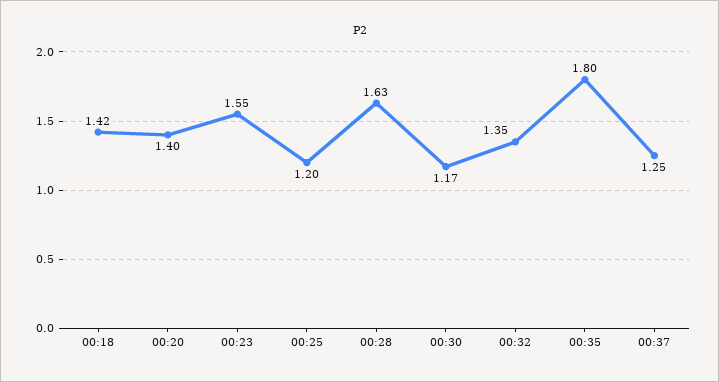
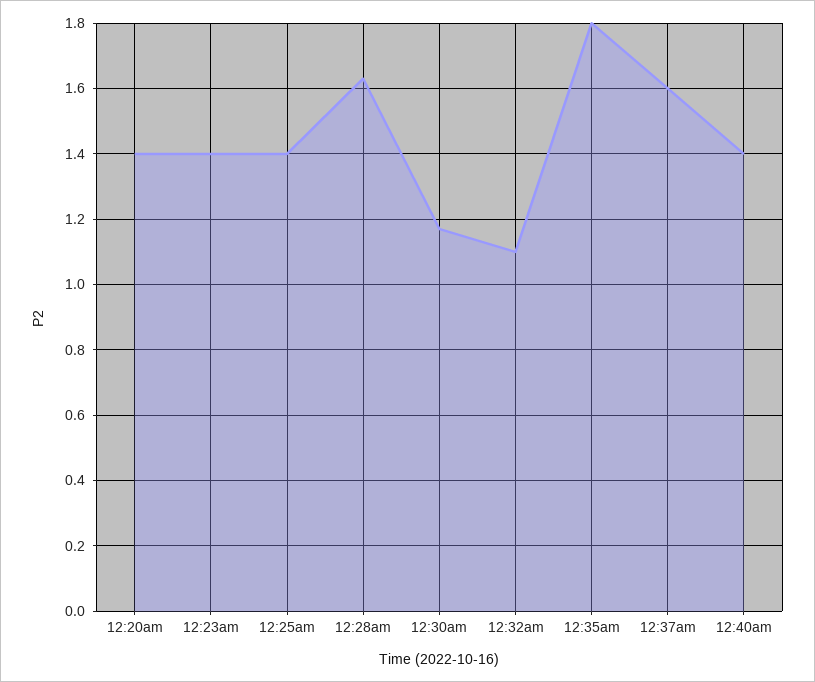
00:18: 1.42 -> none
00:23: 1.55 -> 1.4
00:25: 1.2 -> 1.4
00:32: 1.35 -> 1.1
00:37: 1.25 -> 1.6
12:40am: none -> 1.4

